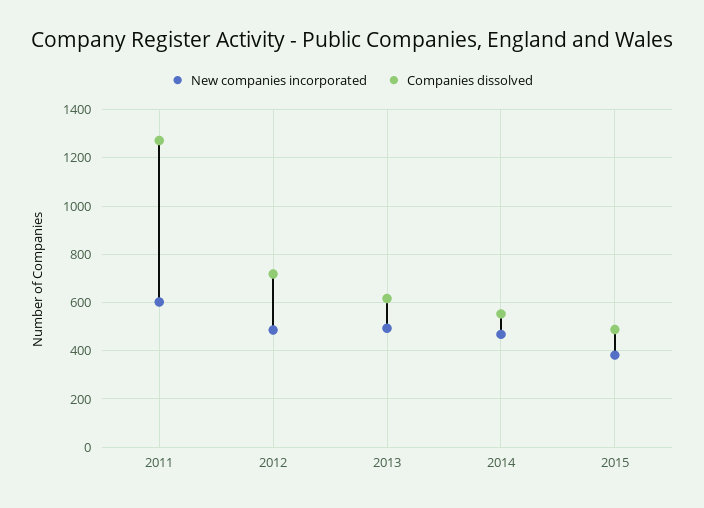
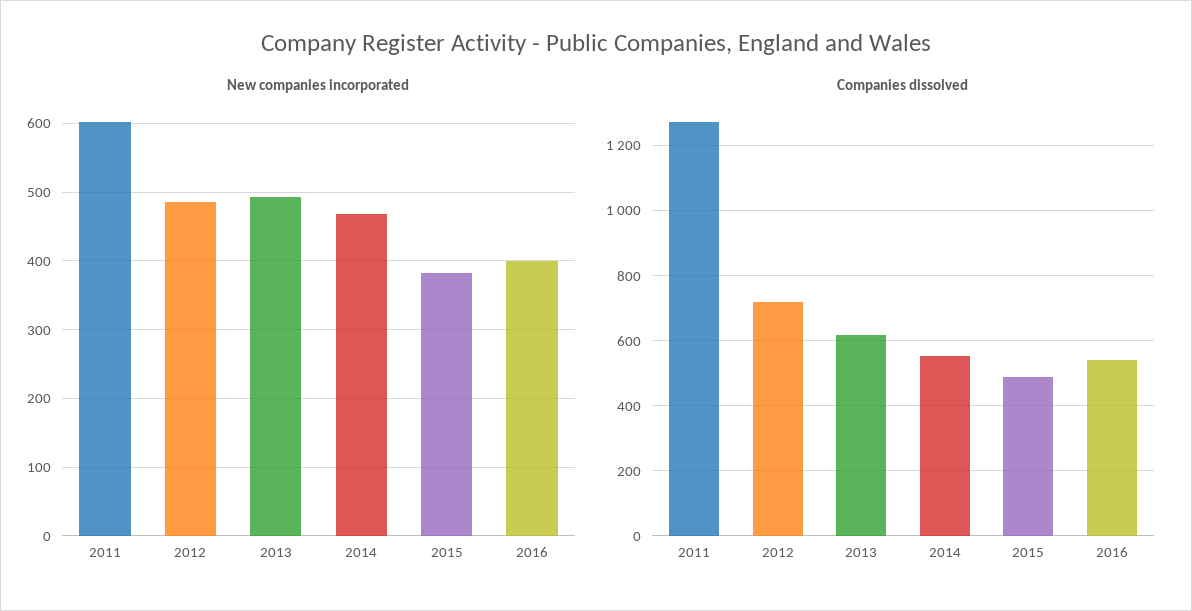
New companies incorporated, 2016: none -> 400
Companies dissolved, 2016: none -> 540

